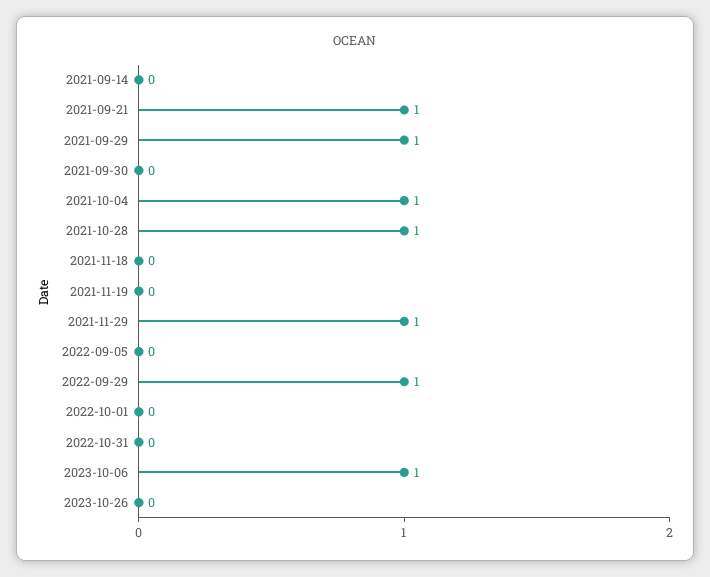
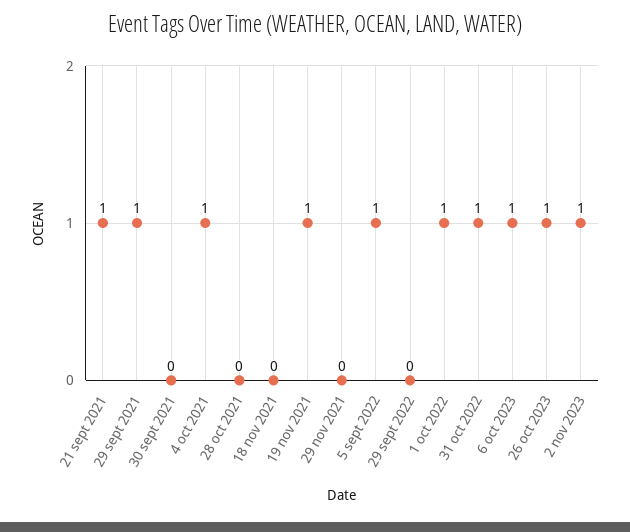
2021-09-14: 0 -> none
2021-10-28: 1 -> 0
2021-11-19: 0 -> 1
2021-11-29: 1 -> 0
2022-09-05: 0 -> 1
2022-09-29: 1 -> 0
2022-10-01: 0 -> 1
2022-10-31: 0 -> 1
2023-10-26: 0 -> 1
2 nov 2023: none -> 1

